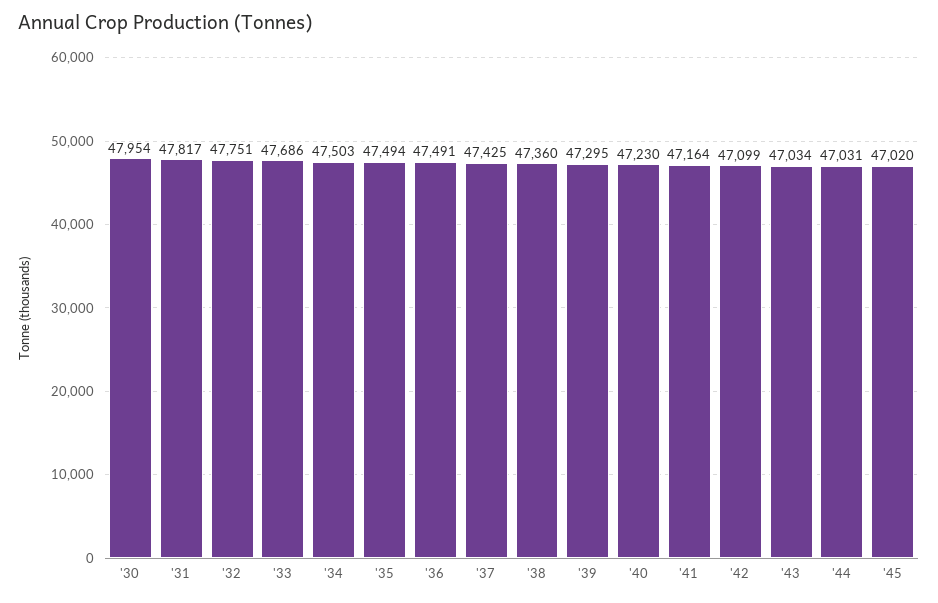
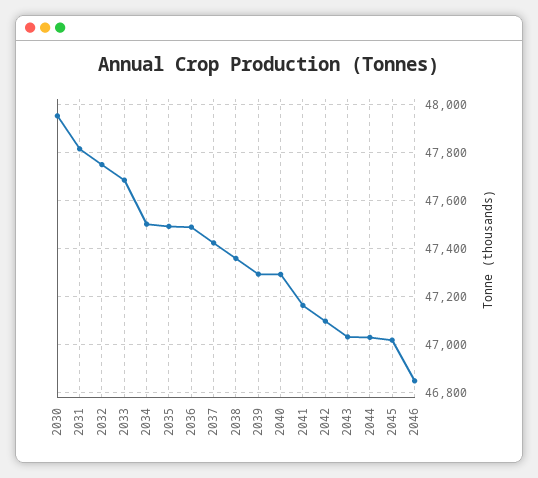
'40: 47230 -> 47300
2046: none -> 46850

